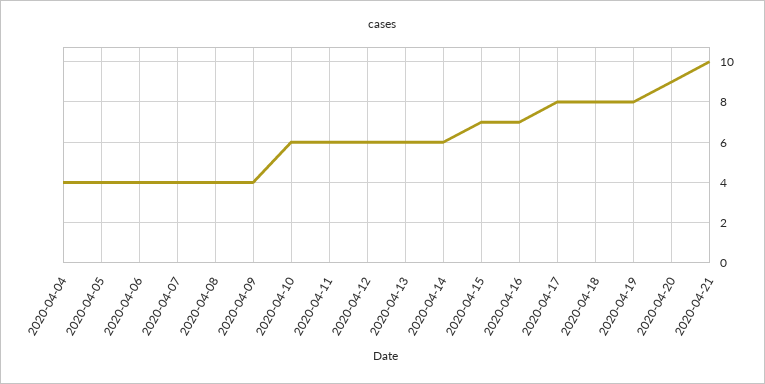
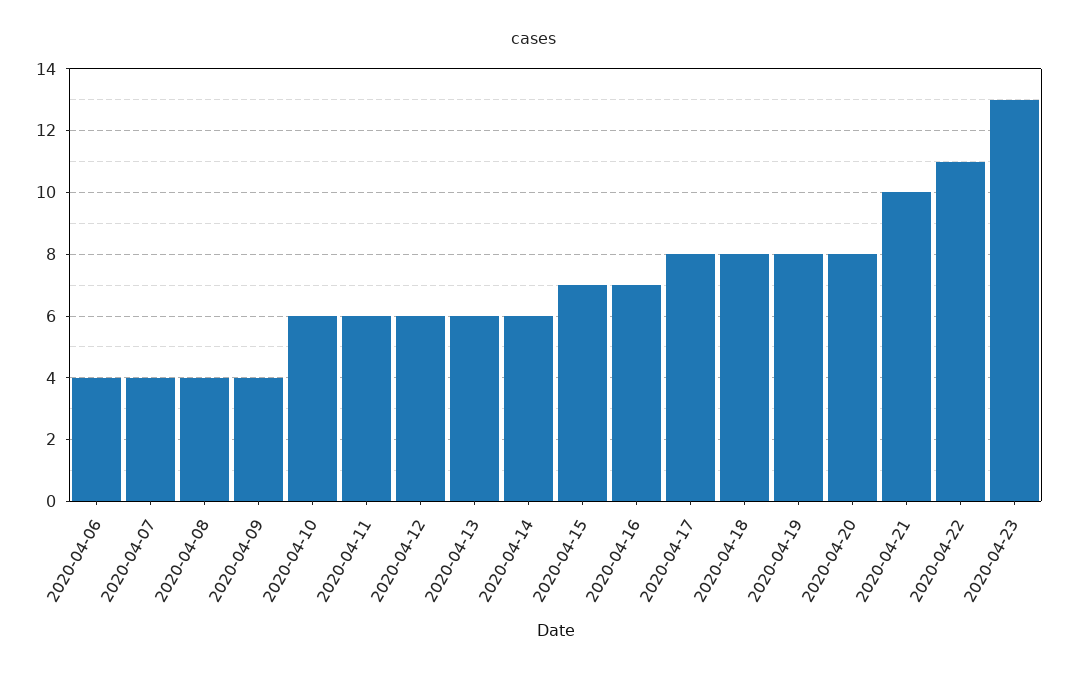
2020-04-04: 4 -> none
2020-04-05: 4 -> none
2020-04-20: 9 -> 8
2020-04-22: none -> 11
2020-04-23: none -> 13

